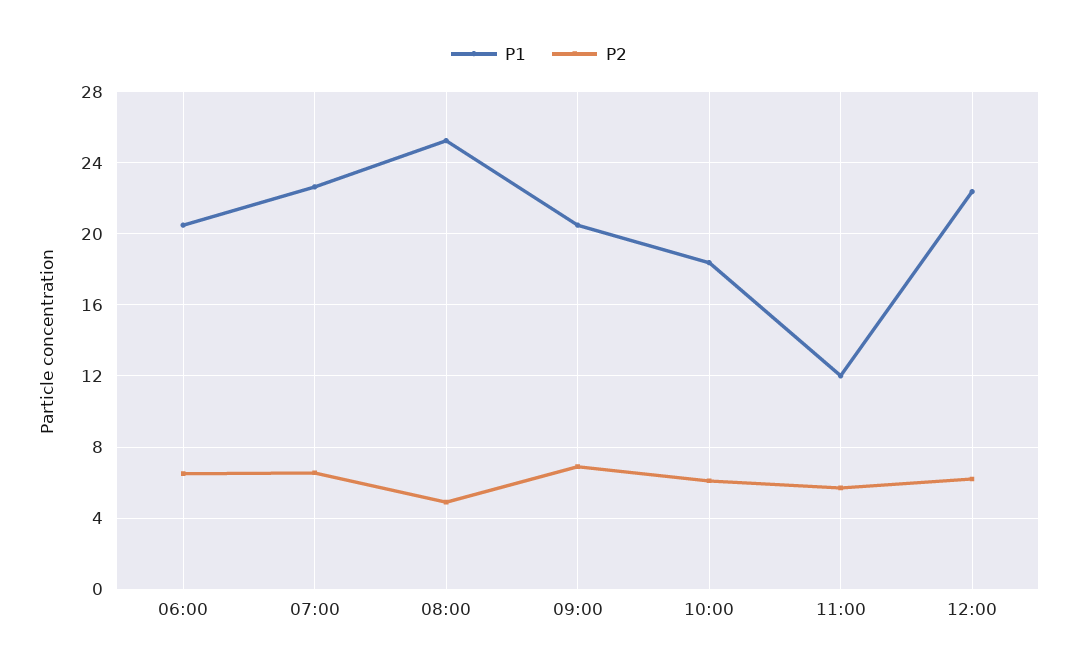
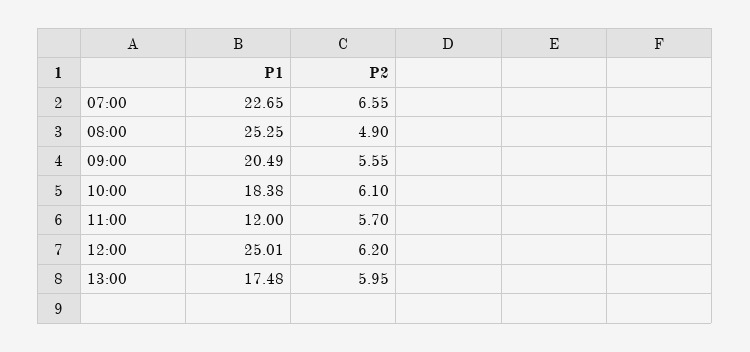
P1, 06:00: 20.5 -> none
P2, 06:00: 6.5 -> none
P2, 09:00: 7 -> 5.55
P1, 12:00: 22.5 -> 25.01
P1, 13:00: none -> 17.48
P2, 13:00: none -> 5.95

